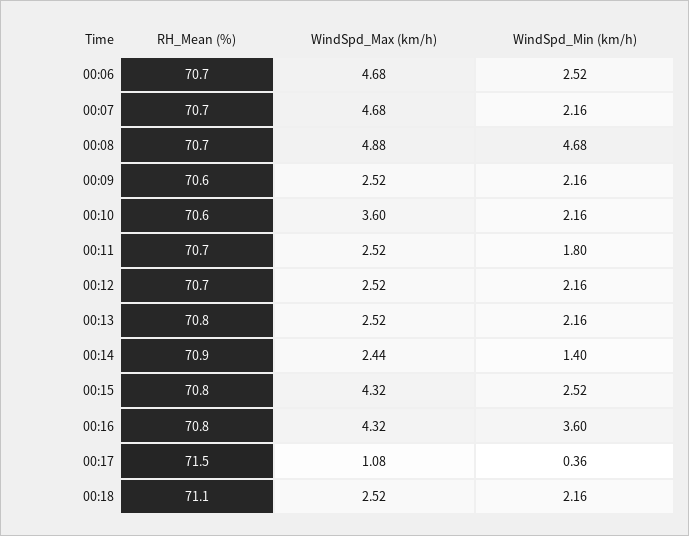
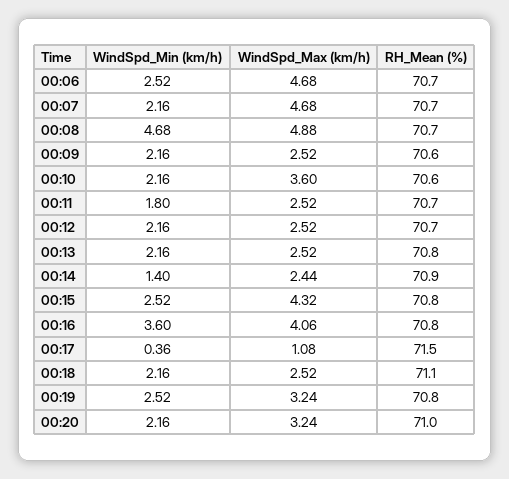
WindSpd_Max (km/h), 00:16: 4.32 -> 4.06
WindSpd_Min (km/h), 00:19: none -> 2.52
WindSpd_Max (km/h), 00:19: none -> 3.24
RH_Mean (%), 00:19: none -> 70.8
WindSpd_Min (km/h), 00:20: none -> 2.16
WindSpd_Max (km/h), 00:20: none -> 3.24
RH_Mean (%), 00:20: none -> 71

